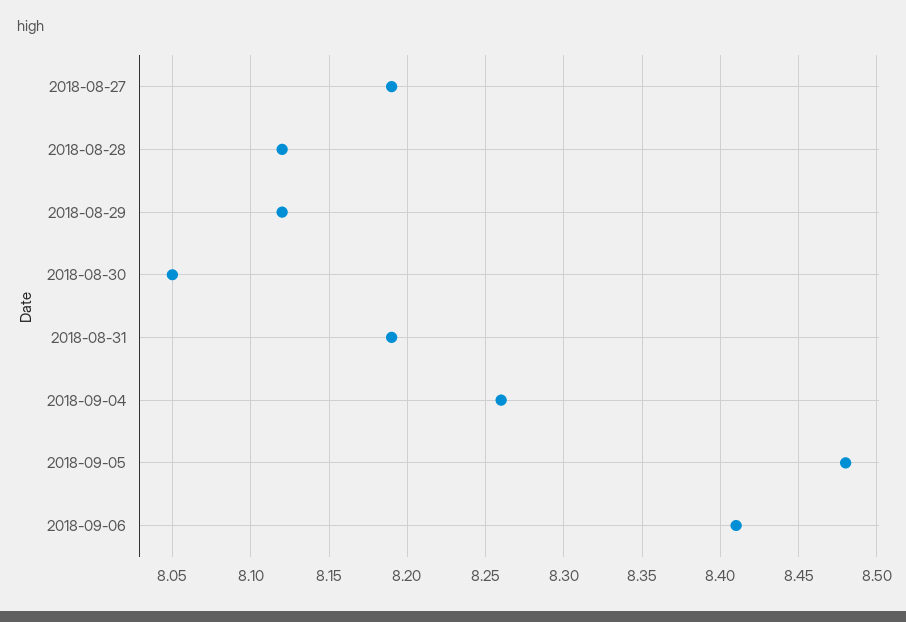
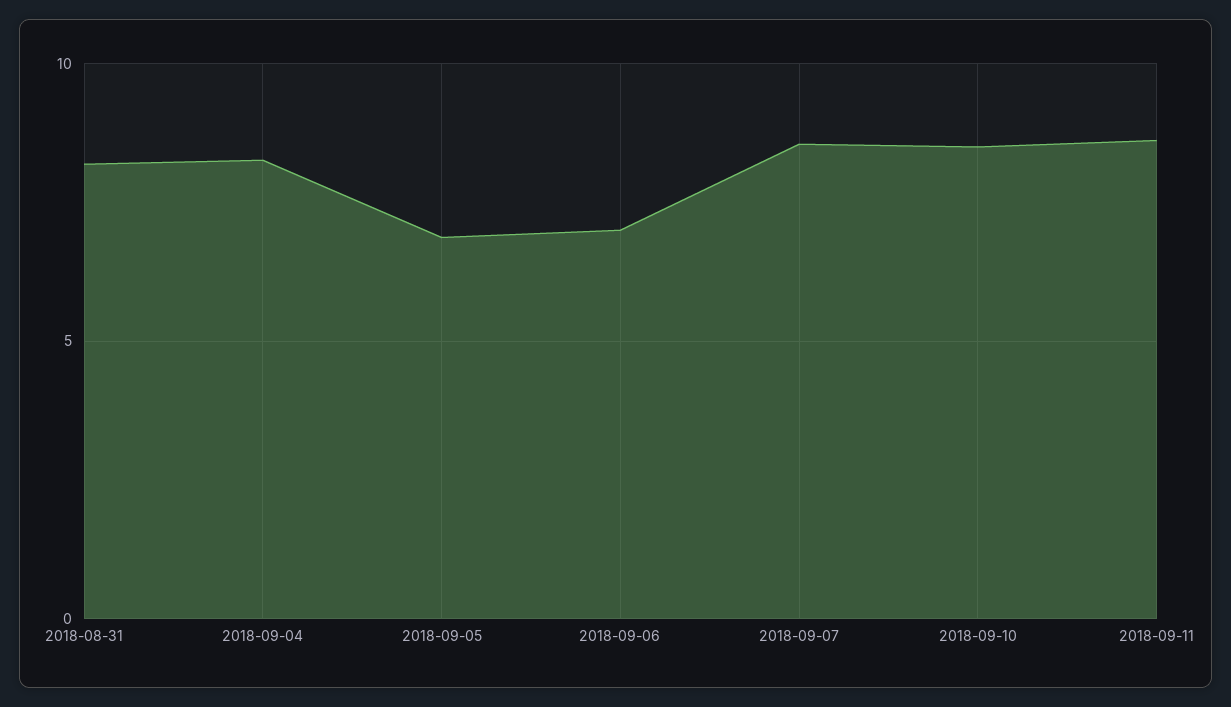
2018-08-27: 8.19 -> none
2018-08-28: 8.12 -> none
2018-08-29: 8.12 -> none
2018-08-30: 8.05 -> none
2018-09-05: 8.48 -> 7
2018-09-06: 8.41 -> 7
2018-09-07: none -> 8.5
2018-09-10: none -> 8.5
2018-09-11: none -> 8.5

